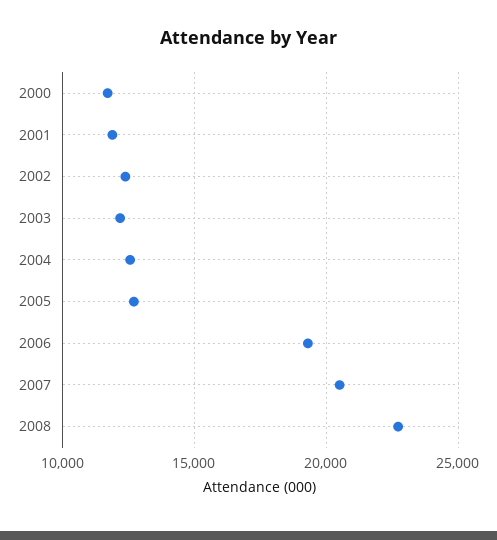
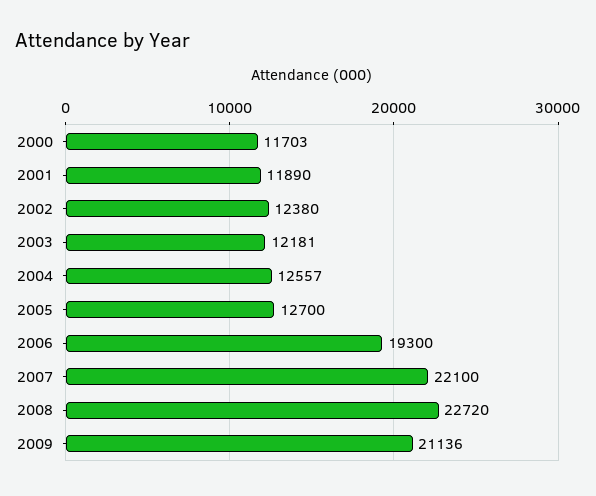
2007: 20500 -> 22100
2009: none -> 21136

